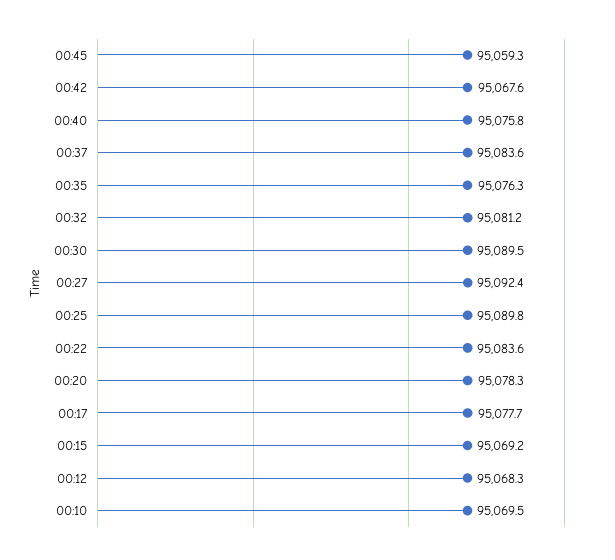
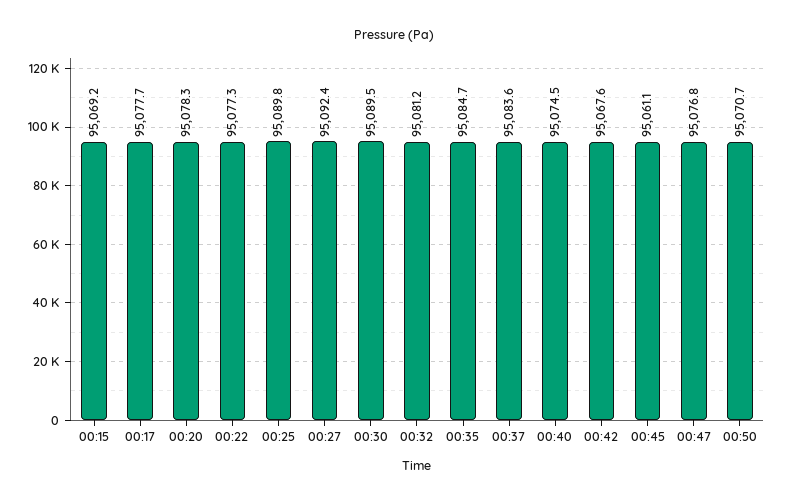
00:45: 95059.3 -> 95061.1
00:40: 95075.8 -> 95074.5
00:35: 95076.3 -> 95084.7
00:22: 95083.6 -> 95077.3
00:12: 95068.3 -> none
00:10: 95069.5 -> none
00:47: none -> 95076.8
00:50: none -> 95070.7

